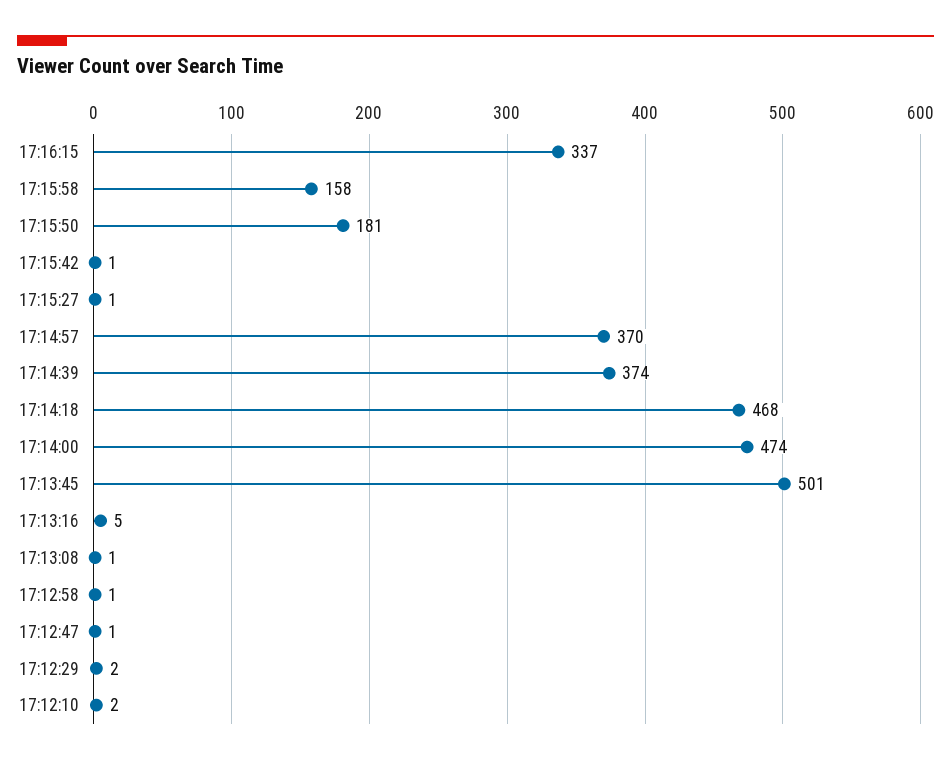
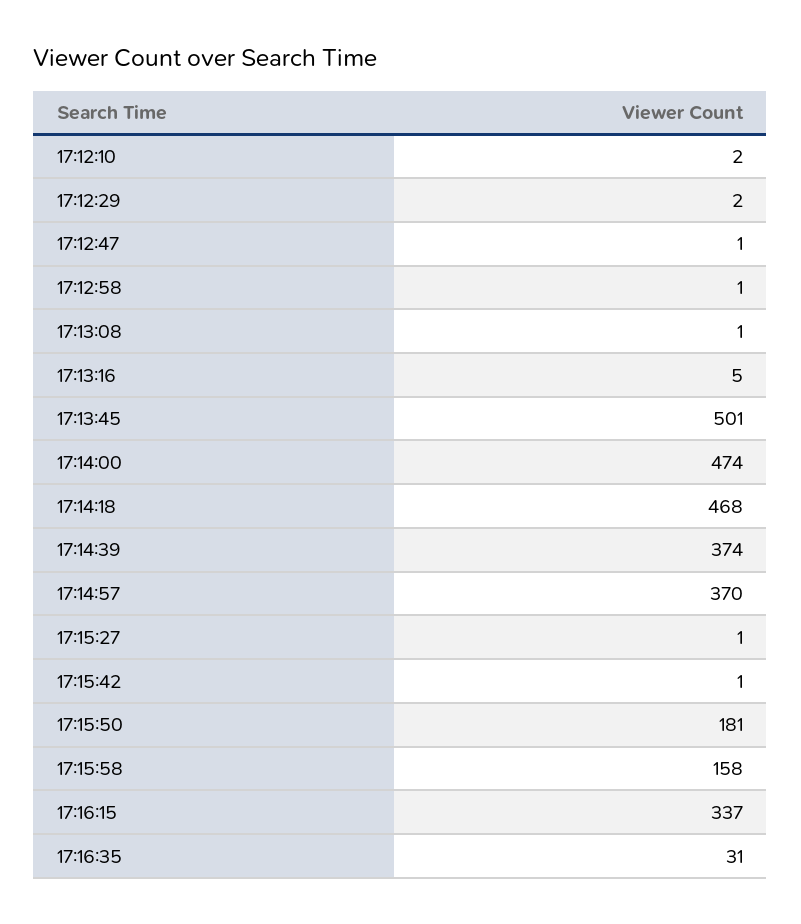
17:16:35: none -> 31

